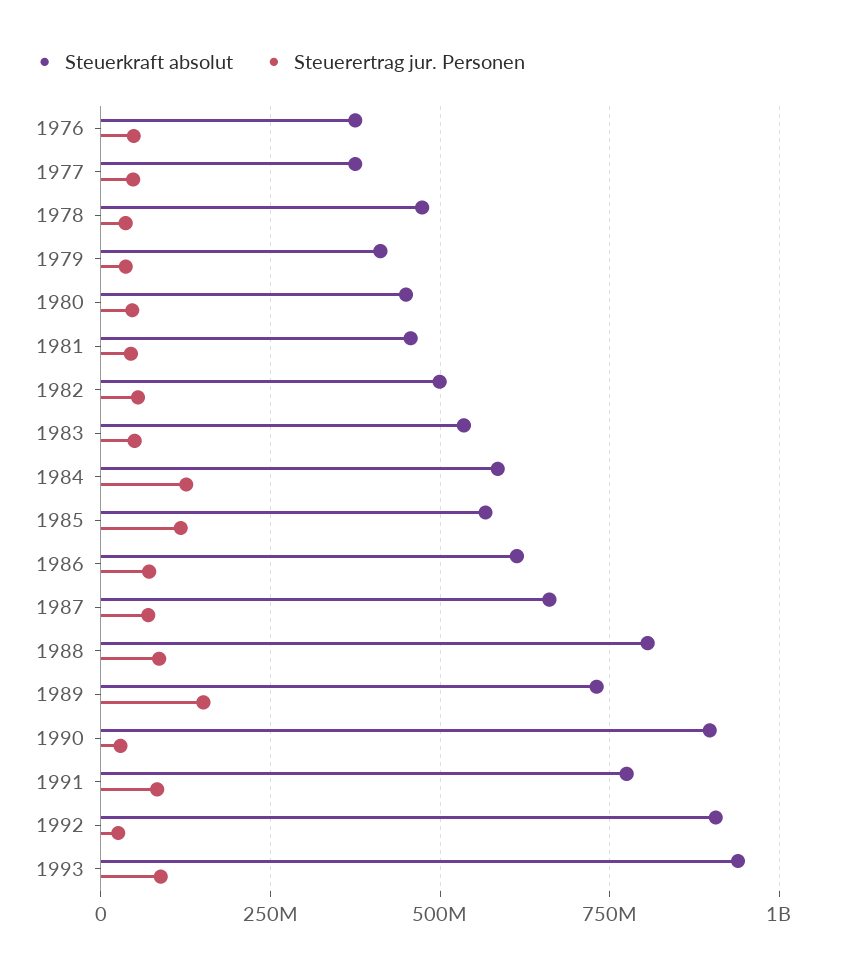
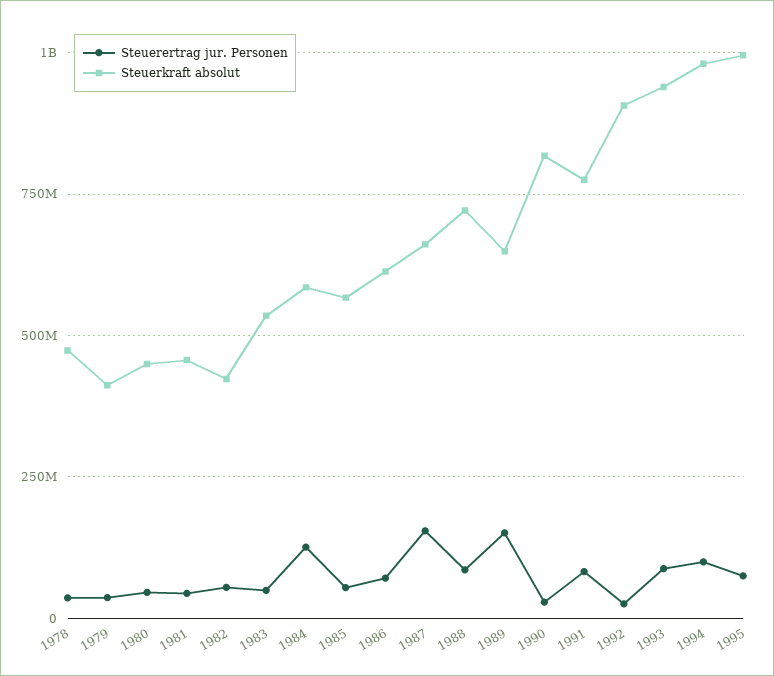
Steuerkraft absolut, 1976: 375000000 -> none
Steuerertrag jur. Personen, 1976: 50000000 -> none
Steuerkraft absolut, 1977: 375000000 -> none
Steuerertrag jur. Personen, 1977: 50000000 -> none
Steuerkraft absolut, 1982: 500000000 -> 425000000
Steuerertrag jur. Personen, 1985: 125000000 -> 50000000
Steuerertrag jur. Personen, 1987: 75000000 -> 150000000
Steuerkraft absolut, 1988: 800000000 -> 725000000
Steuerkraft absolut, 1989: 725000000 -> 650000000
Steuerkraft absolut, 1990: 900000000 -> 825000000
Steuerertrag jur. Personen, 1994: none -> 100000000
Steuerkraft absolut, 1994: none -> 975000000
Steuerertrag jur. Personen, 1995: none -> 75000000
Steuerkraft absolut, 1995: none -> 1000000000

